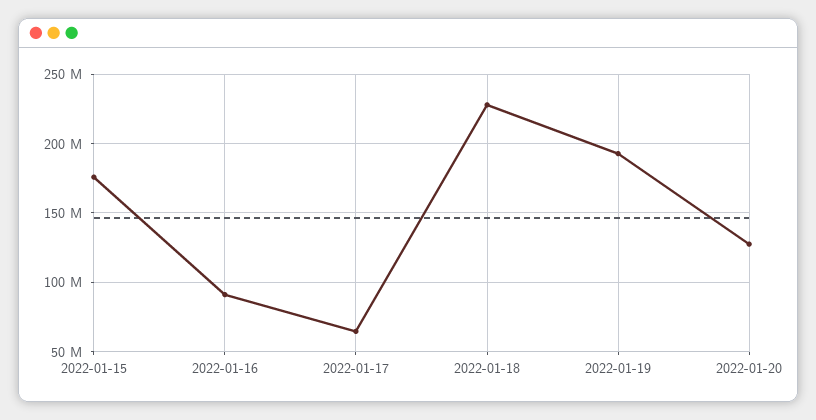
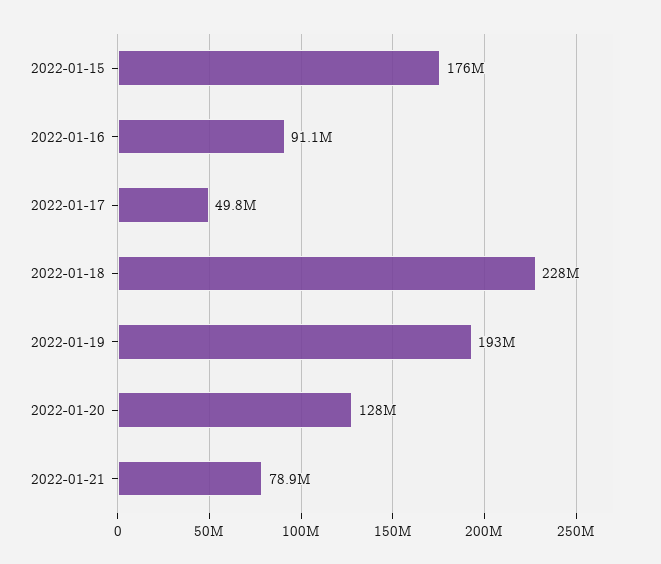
2022-01-17: 65000000 -> 49800000
2022-01-21: none -> 78900000

